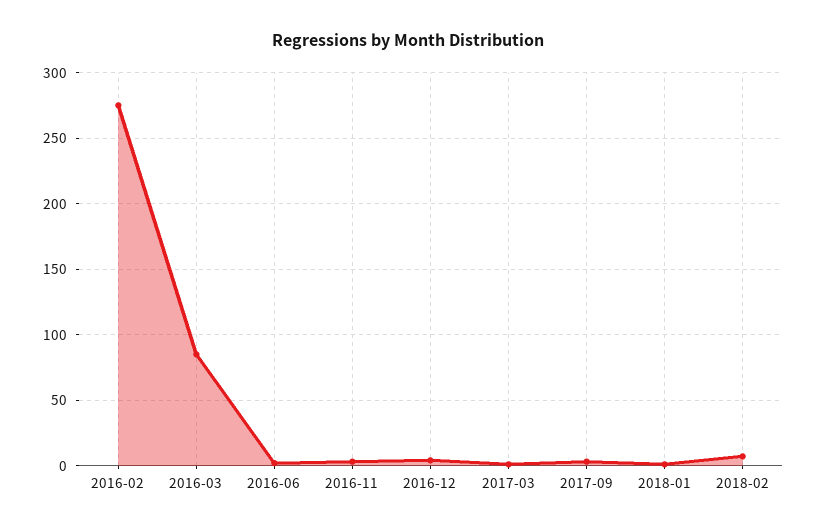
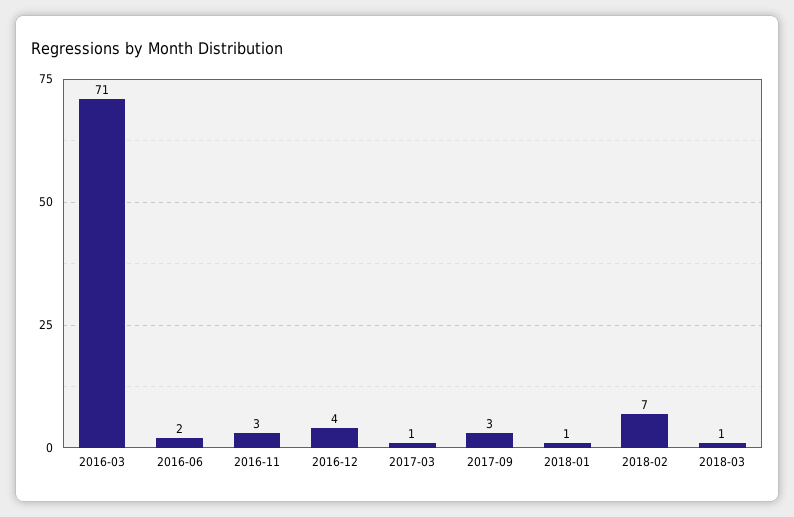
2016-02: 275 -> none
2016-03: 85 -> 71
2018-03: none -> 1

